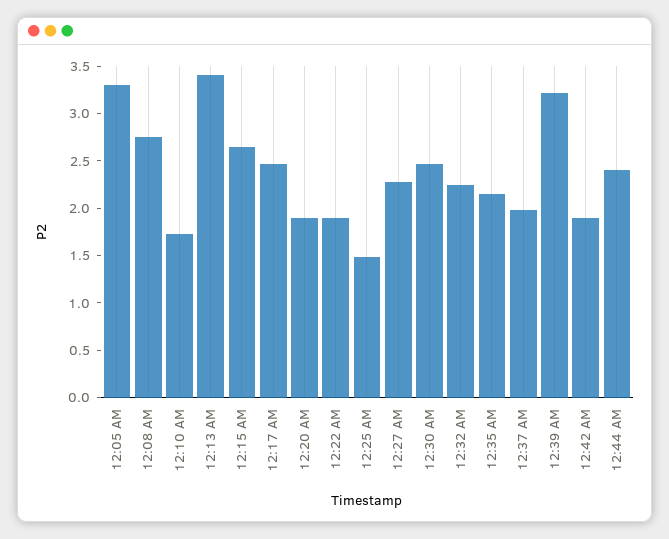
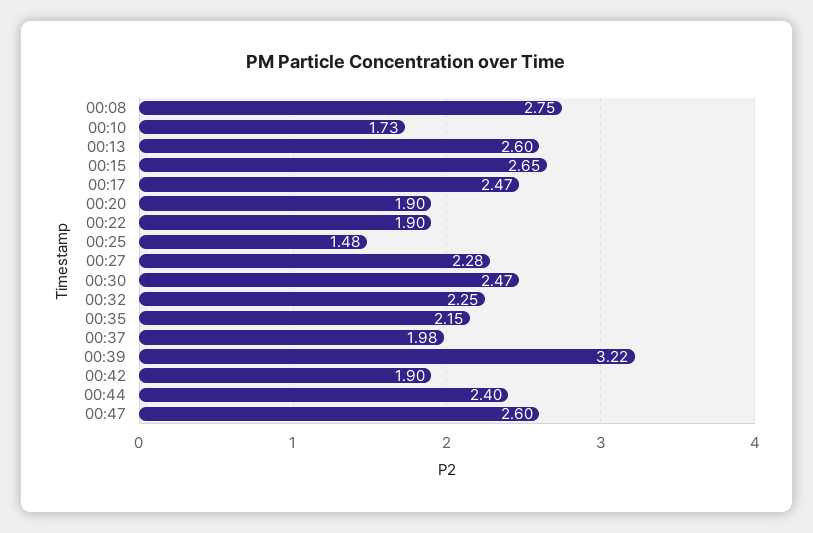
12:05 AM: 3.3 -> none
12:13 AM: 3.4 -> 2.6
00:47: none -> 2.6

